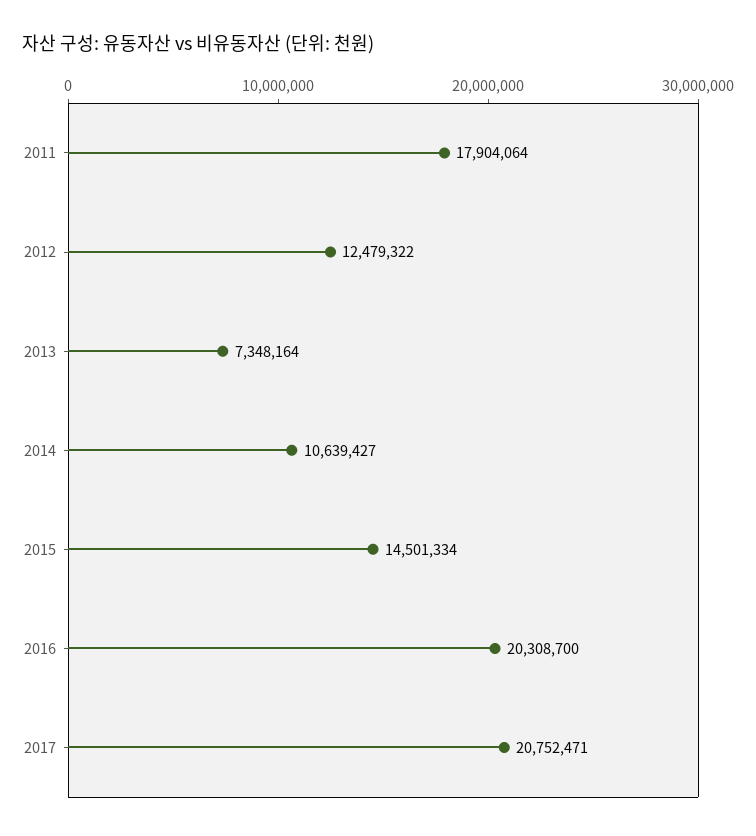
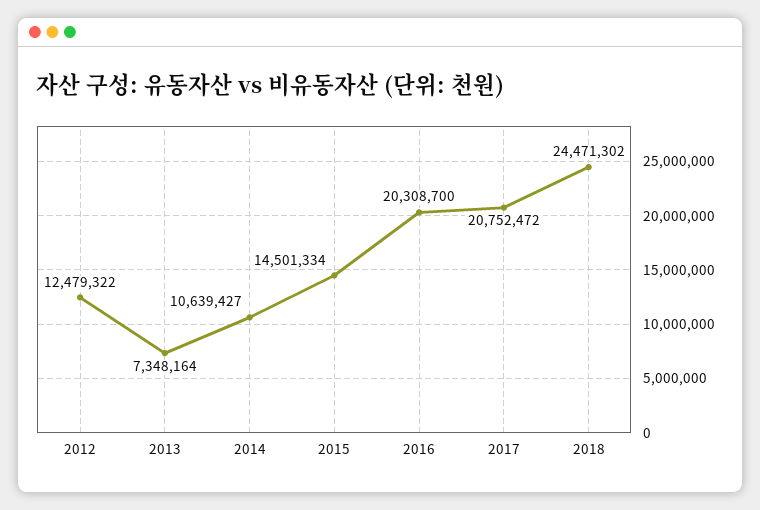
2011: 17904064 -> none
2017: 20752471 -> 20752472
2018: none -> 24471302

